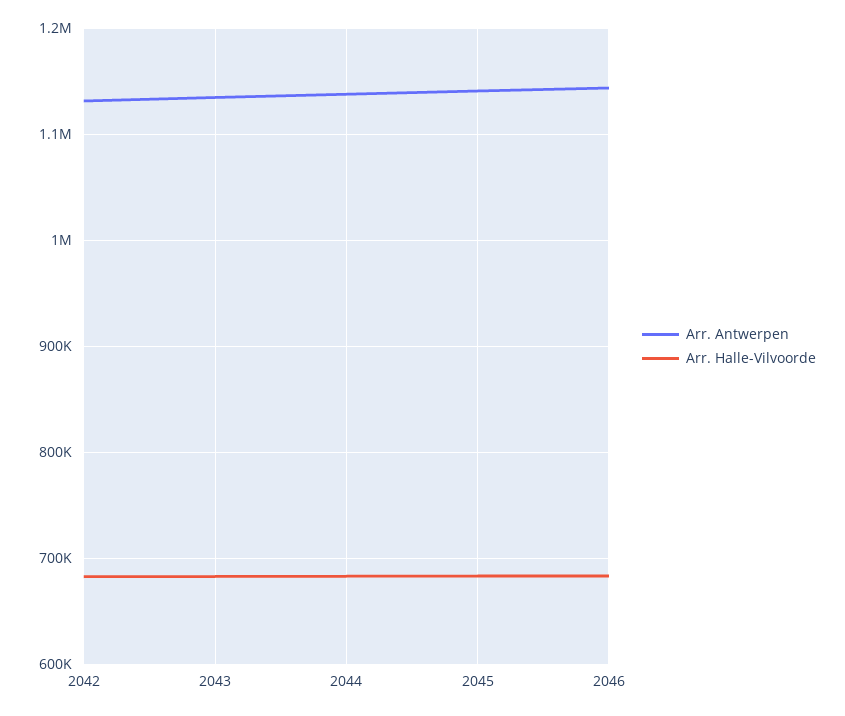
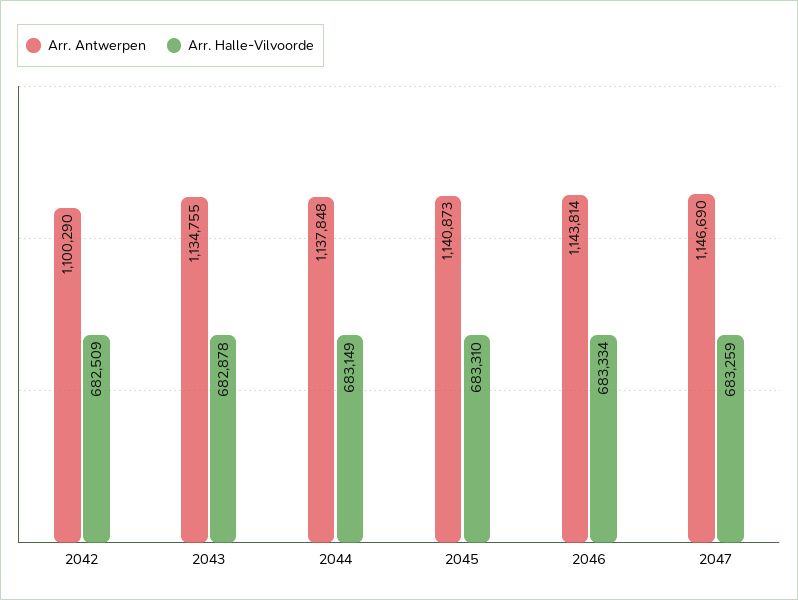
Arr. Antwerpen, 2042: 1130000 -> 1100290
Arr. Antwerpen, 2047: none -> 1146690
Arr. Halle-Vilvoorde, 2047: none -> 683259

